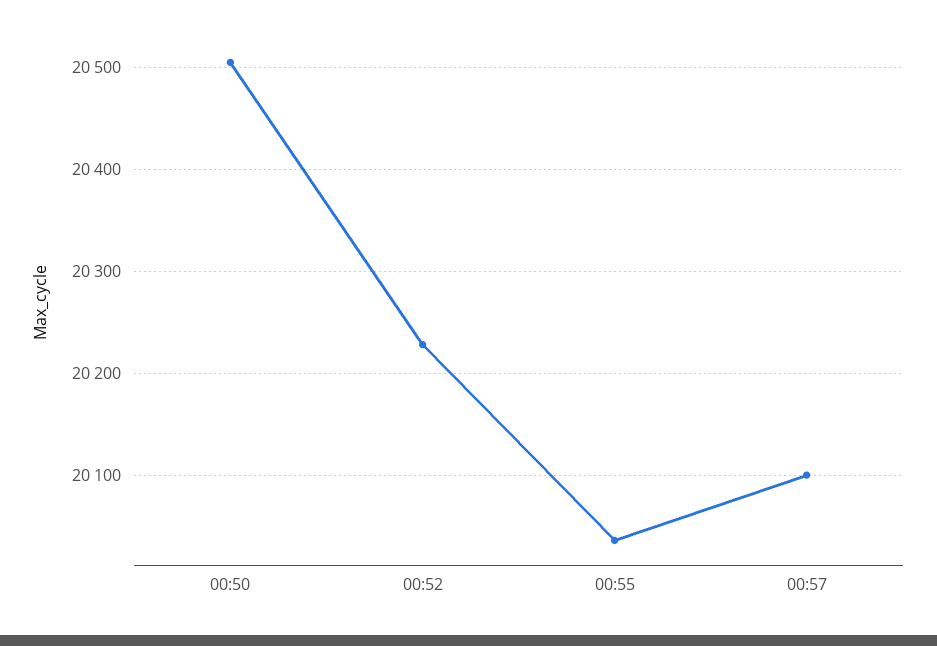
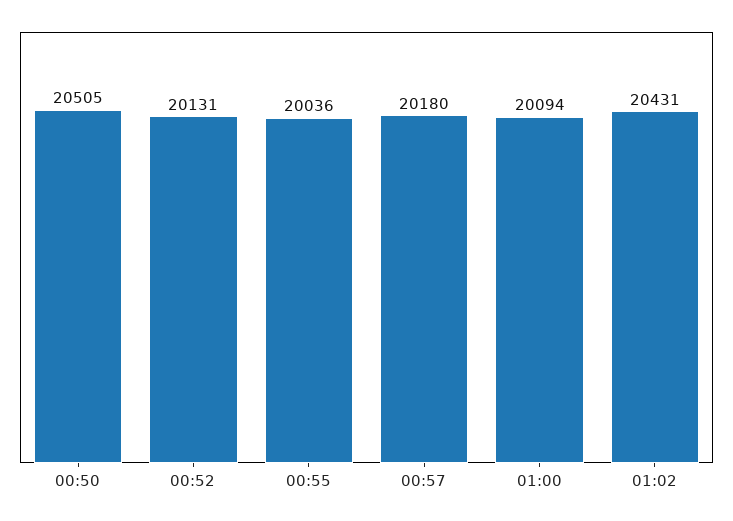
00:52: 20230 -> 20131
00:57: 20100 -> 20180
01:00: none -> 20094
01:02: none -> 20431

